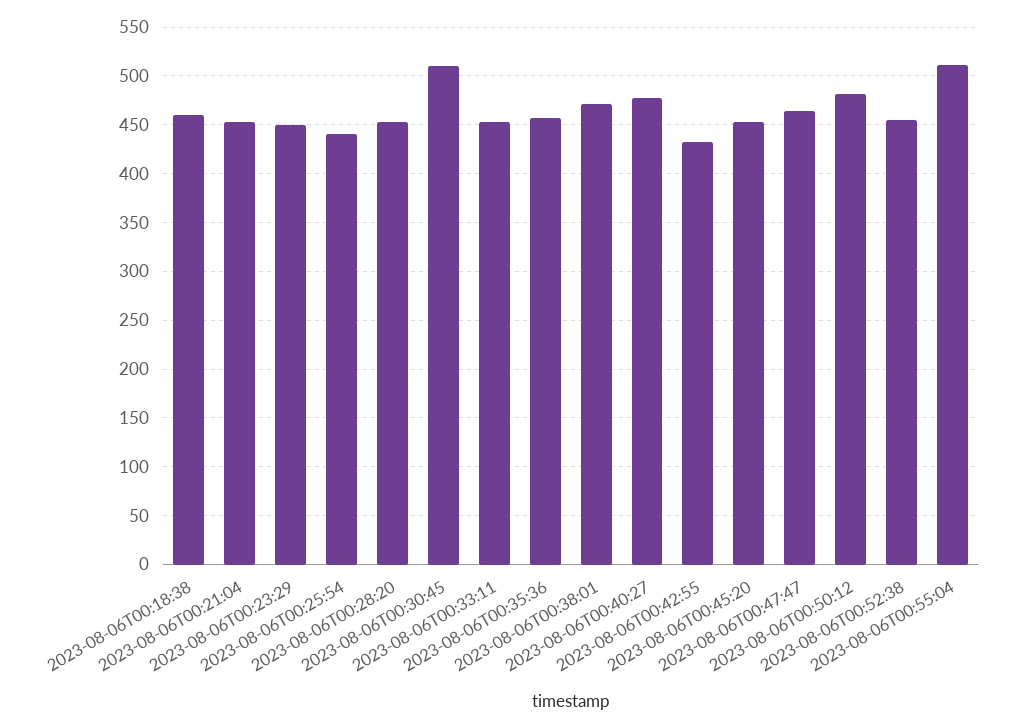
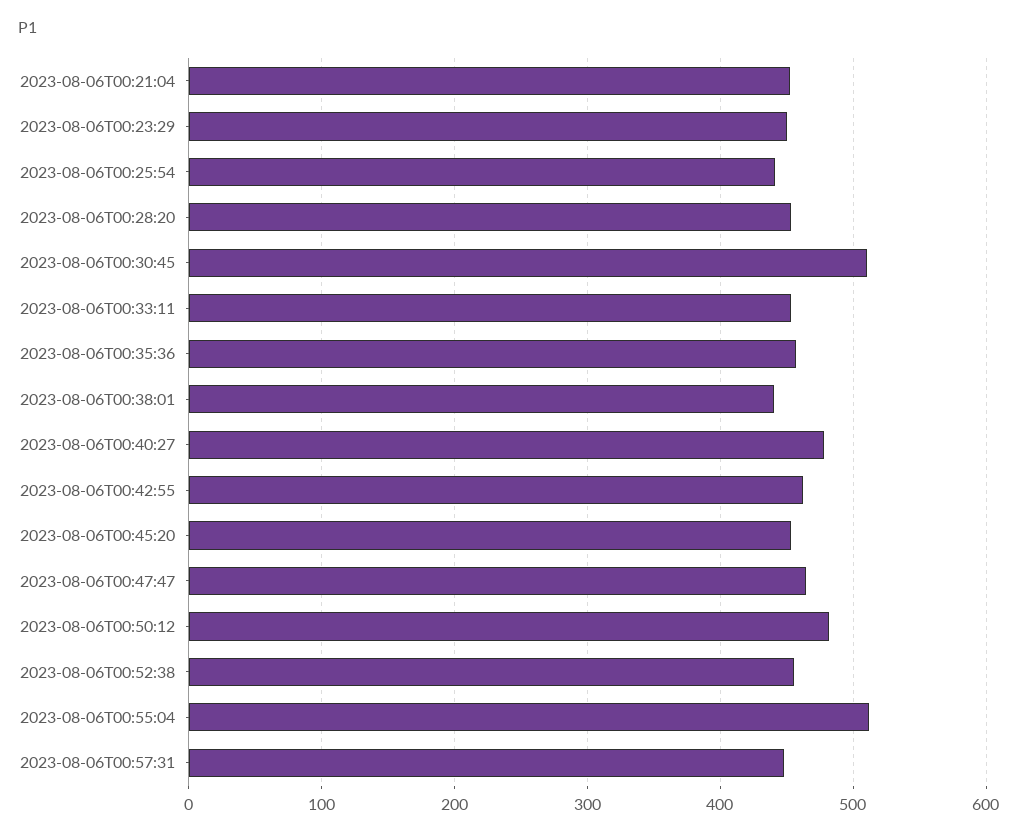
2023-08-06T00:18:38: 460 -> none
2023-08-06T00:38:01: 470 -> 440
2023-08-06T00:42:55: 430 -> 460
2023-08-06T00:57:31: none -> 450

